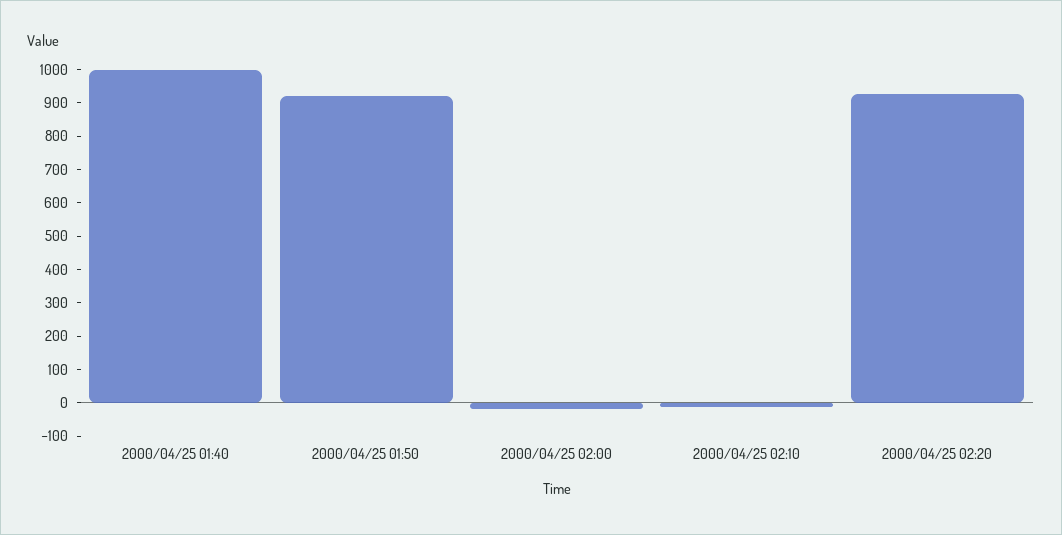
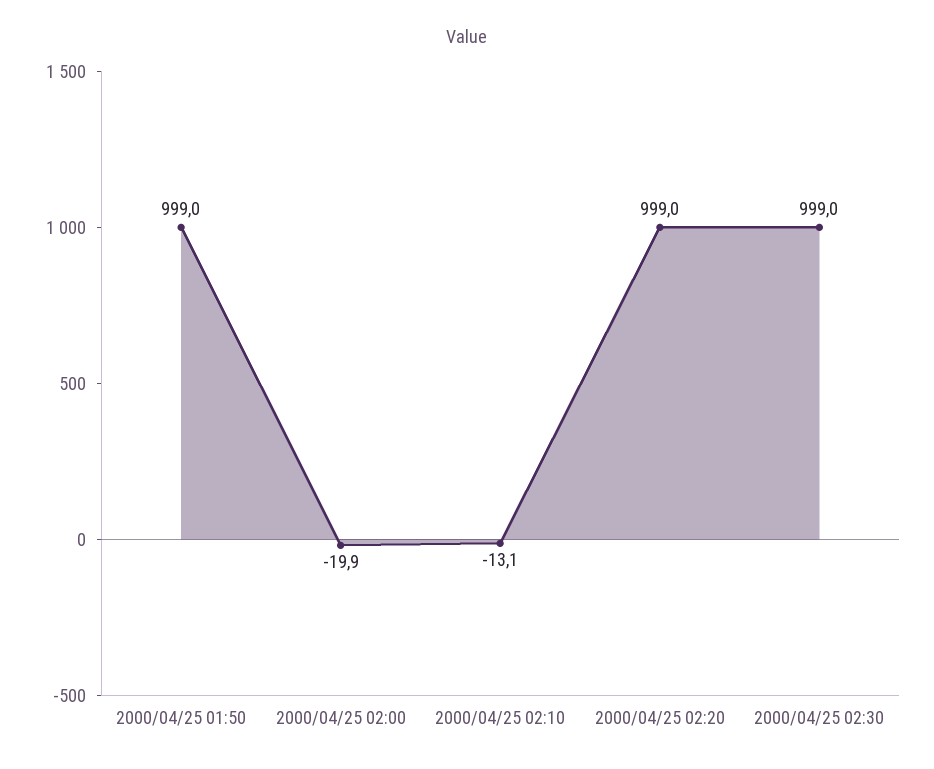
2000/04/25 01:40: 1000 -> none
2000/04/25 01:50: 925 -> 999
2000/04/25 02:20: 925 -> 999
2000/04/25 02:30: none -> 999

